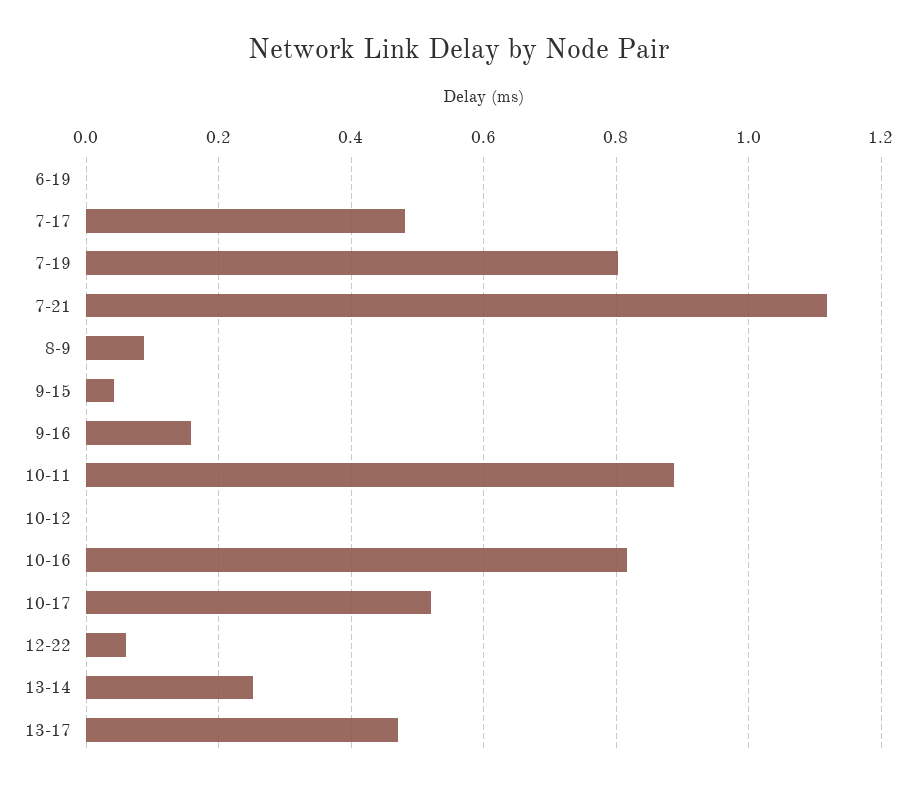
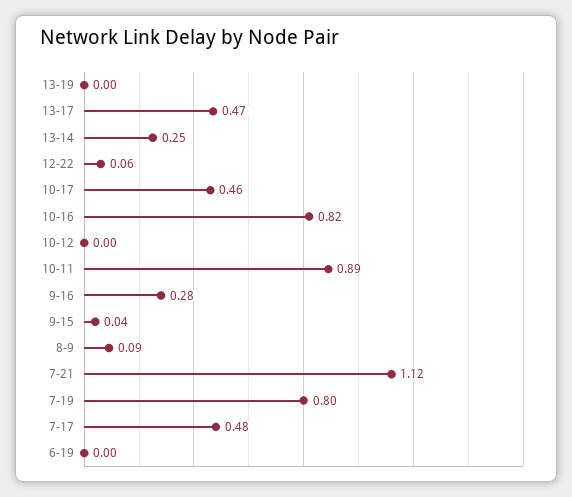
9-16: 0.16 -> 0.28
10-17: 0.52 -> 0.46
13-19: none -> 0

